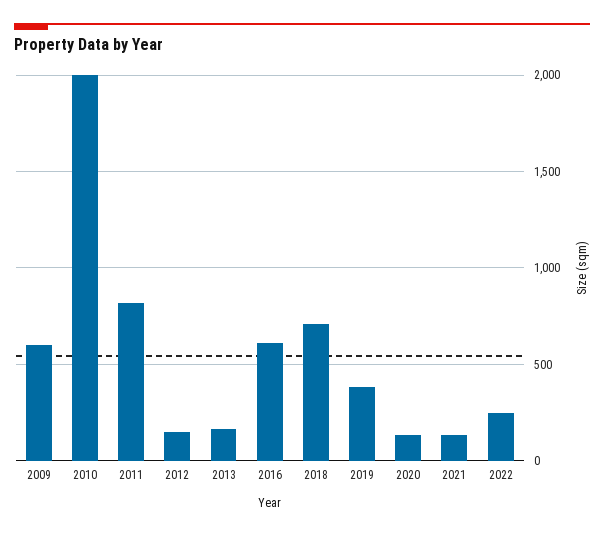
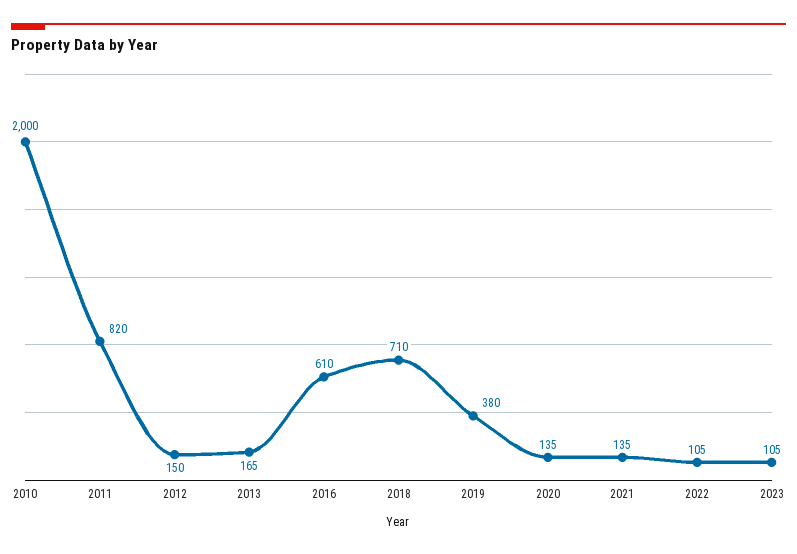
2009: 600 -> none
2022: 250 -> 105
2023: none -> 105

